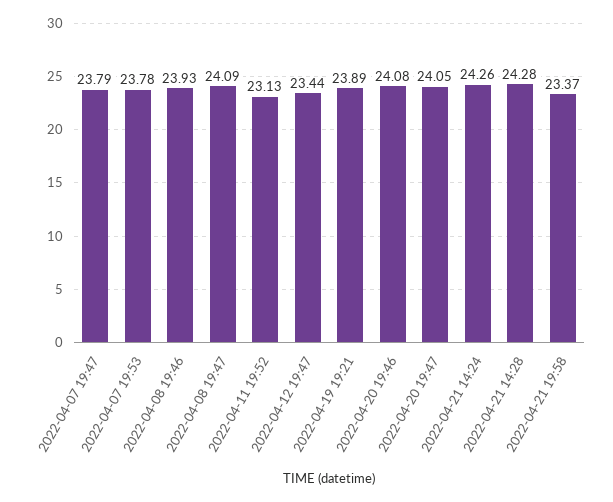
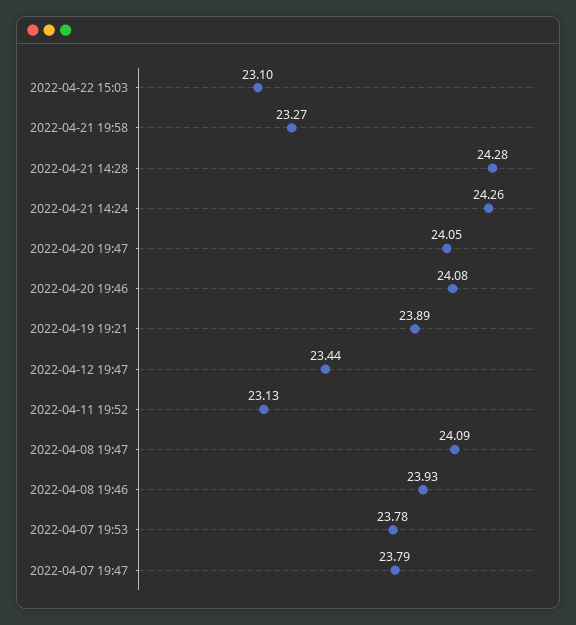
2022-04-21 19:58: 23.37 -> 23.27
2022-04-22 15:03: none -> 23.1

